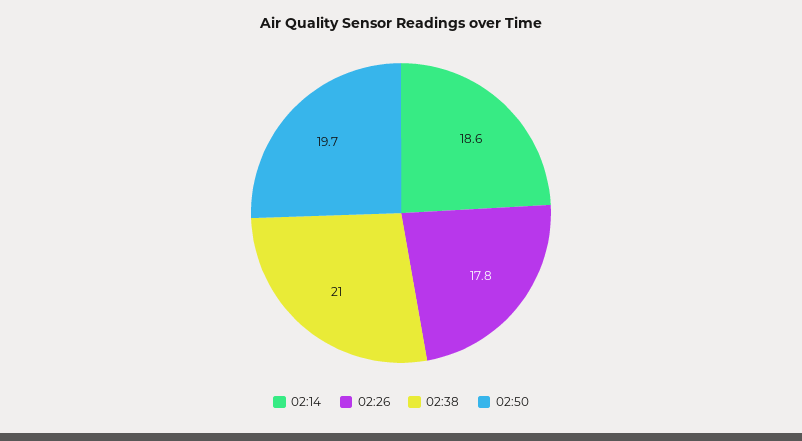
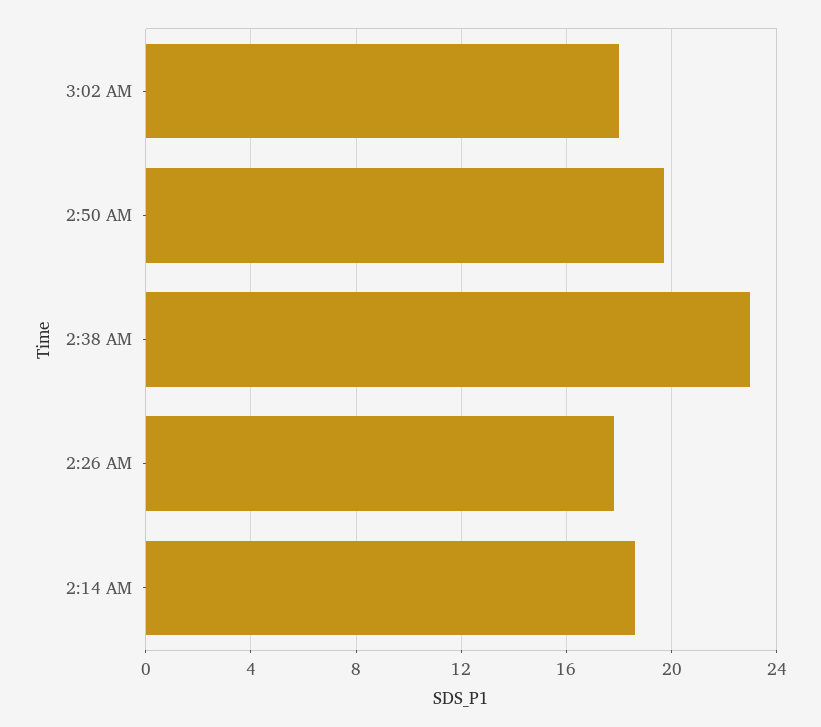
02:38: 21 -> 23
3:02 AM: none -> 18

